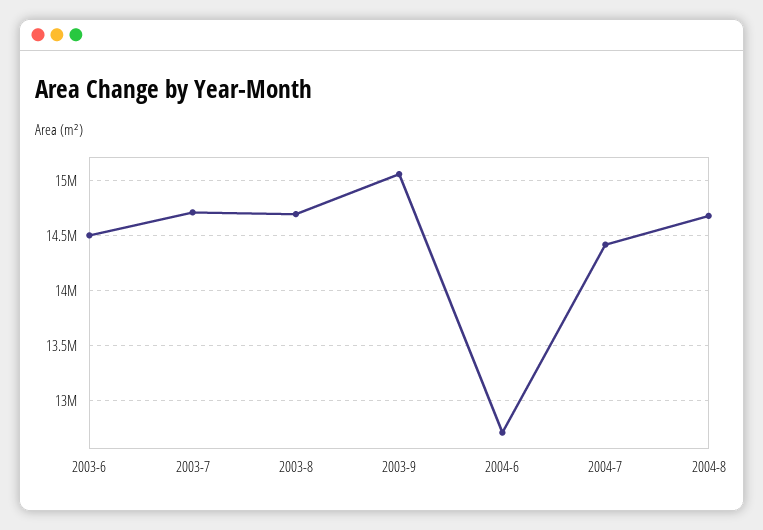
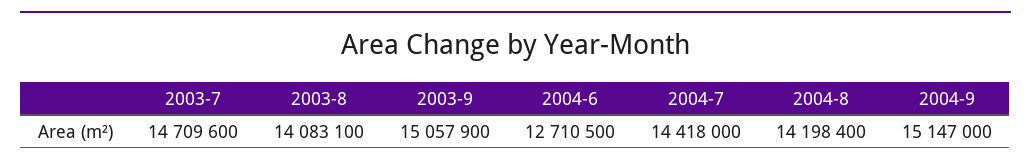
2003-6: 14500000 -> none
2003-8: 14700000 -> 14083100
2004-8: 14700000 -> 14198400
2004-9: none -> 15147000

